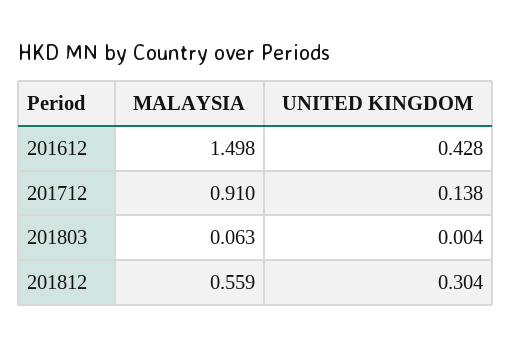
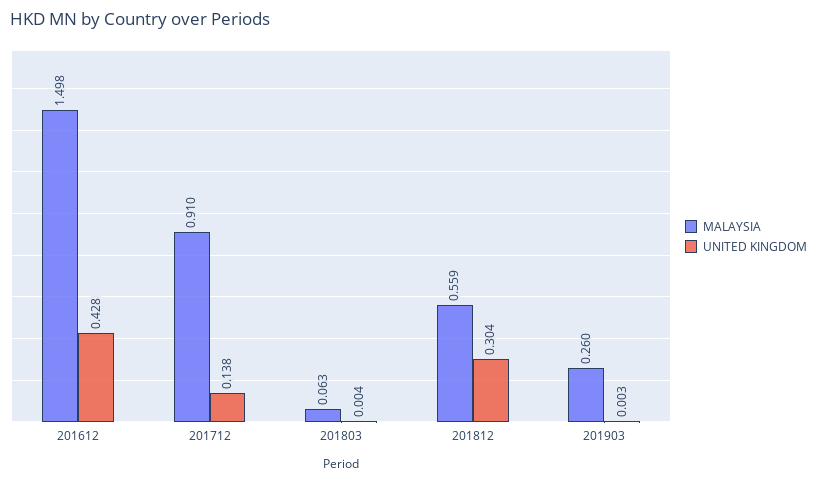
MALAYSIA, 201903: none -> 0.26
UNITED KINGDOM, 201903: none -> 0.003

